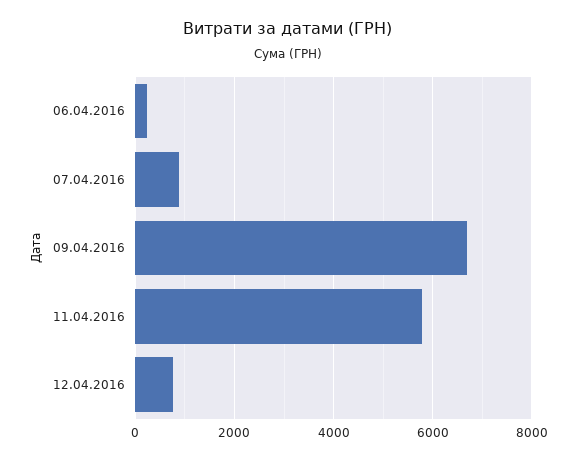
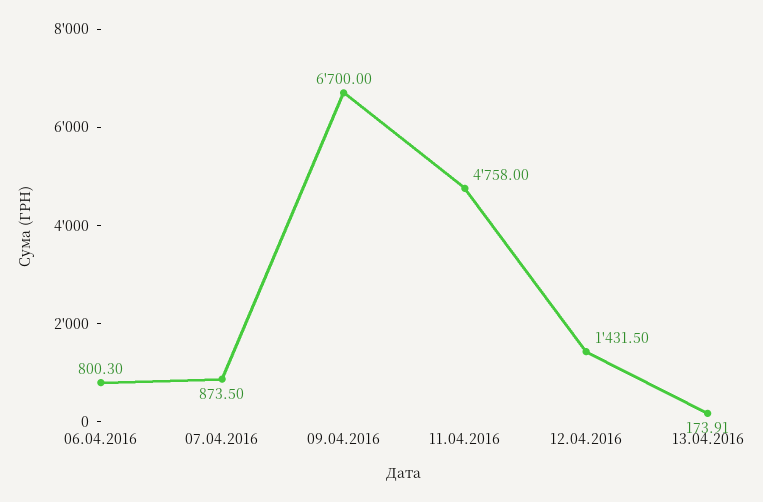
06.04.2016: 200 -> 800.3
11.04.2016: 5800 -> 4758
12.04.2016: 800 -> 1431.5
13.04.2016: none -> 173.91

